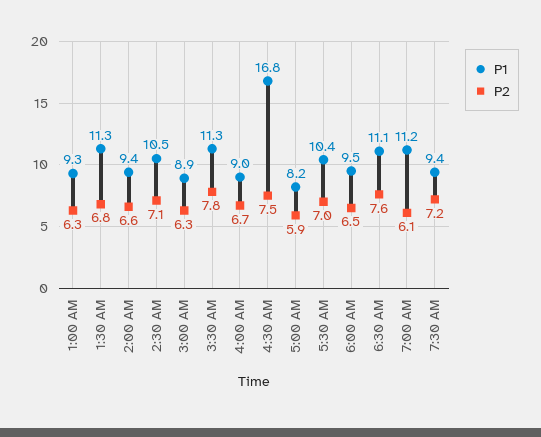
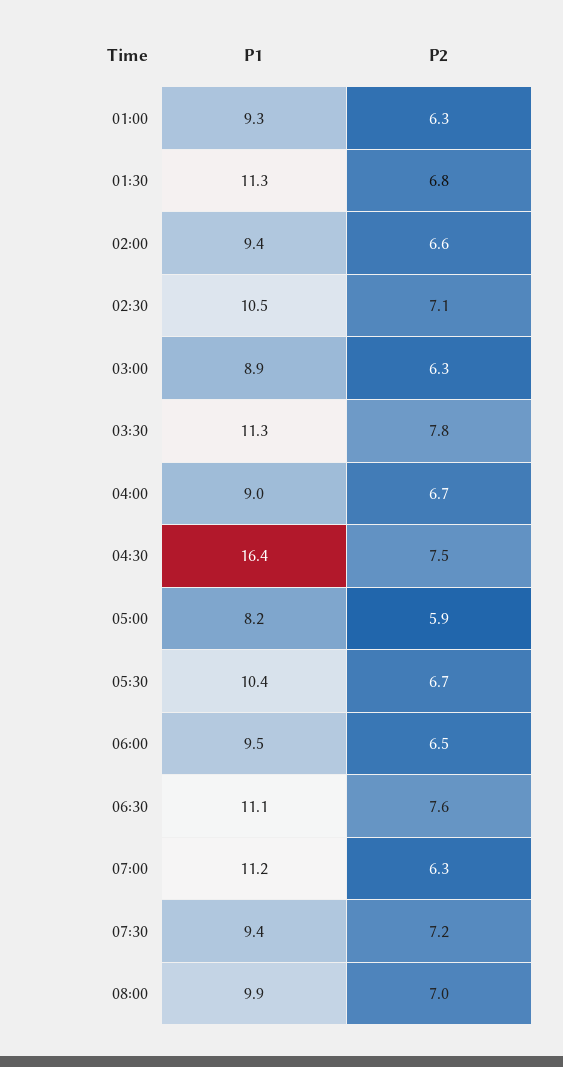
P1, 4:30 AM: 16.8 -> 16.4
P2, 5:30 AM: 7 -> 6.7
P2, 7:00 AM: 6.1 -> 6.3
P1, 08:00: none -> 9.9
P2, 08:00: none -> 7

